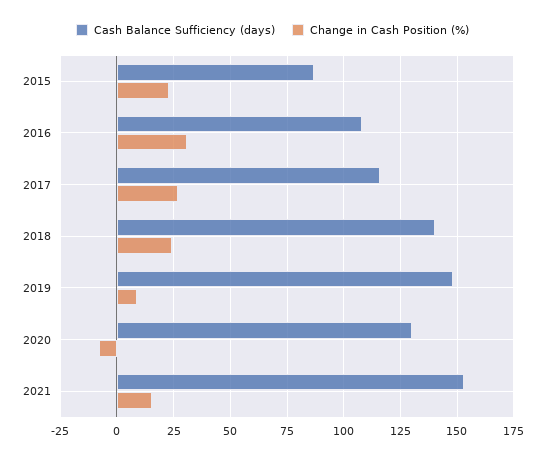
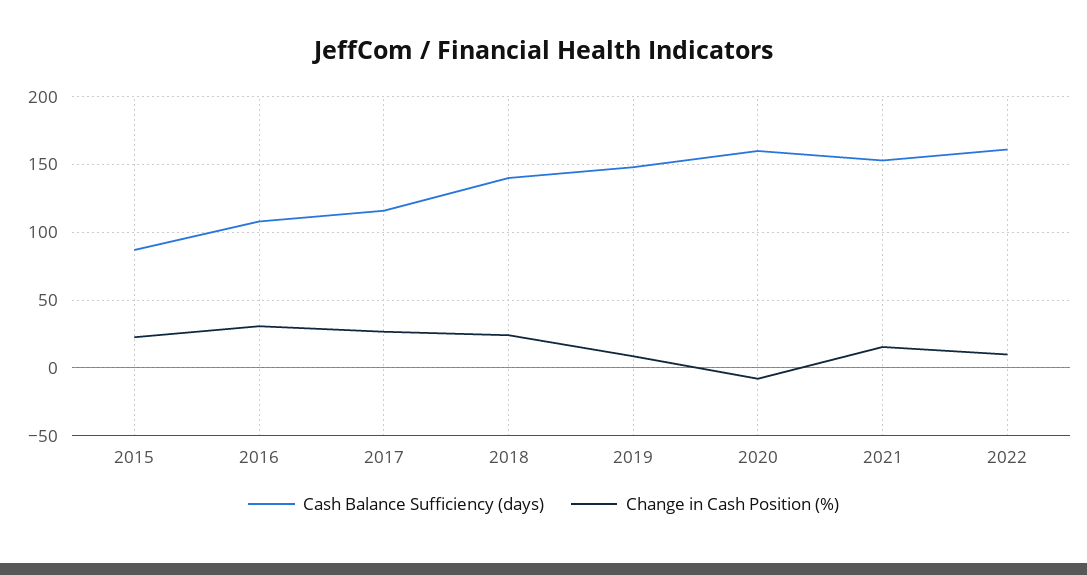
Cash Balance Sufficiency (days), 2020: 130 -> 160
Cash Balance Sufficiency (days), 2022: none -> 160
Change in Cash Position (%), 2022: none -> 10

